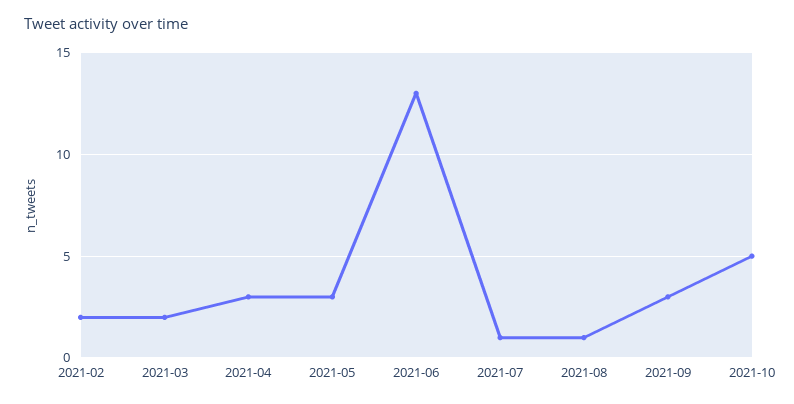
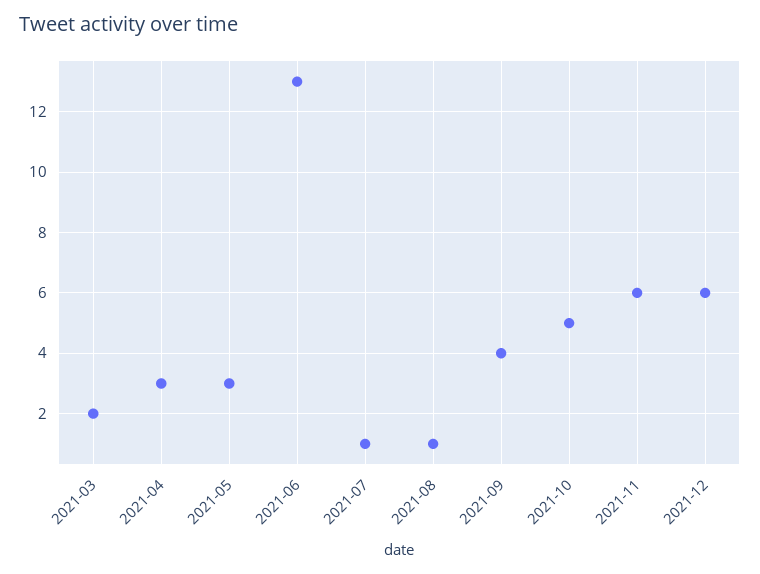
2021-02: 2 -> none
2021-09: 3 -> 4
2021-11: none -> 6
2021-12: none -> 6

